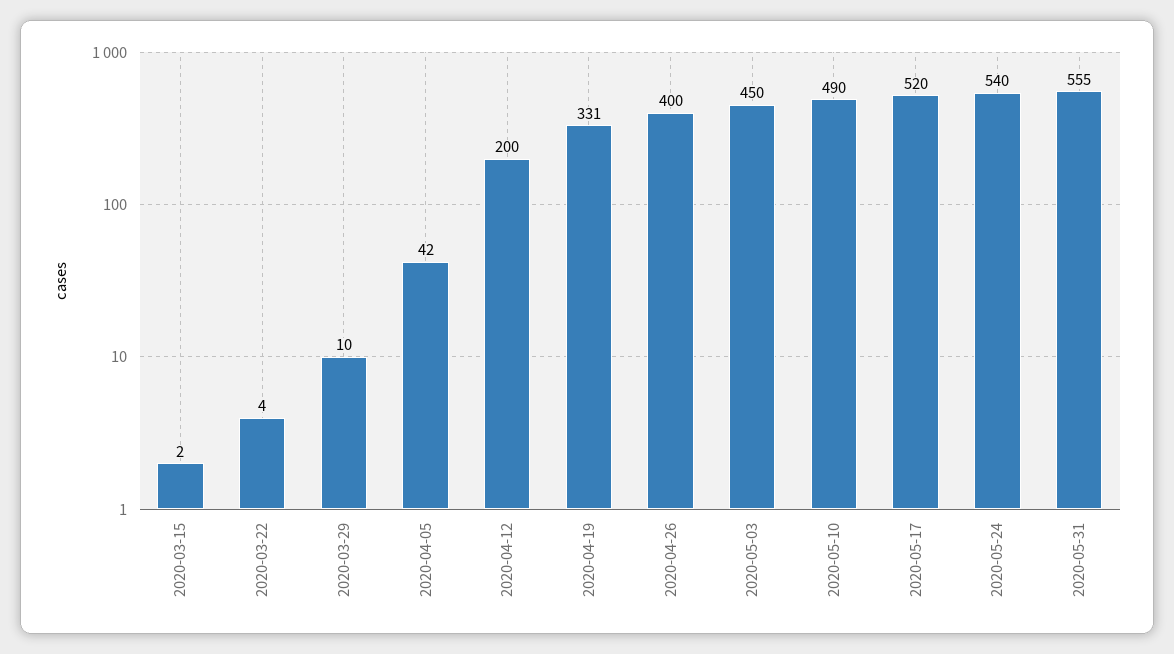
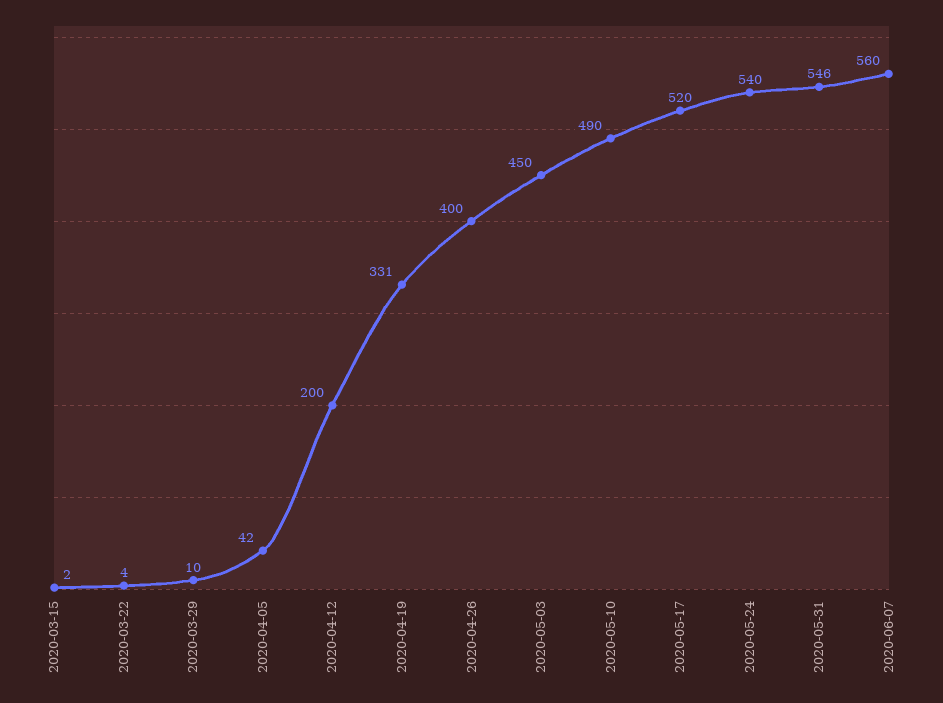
2020-05-31: 555 -> 546
2020-06-07: none -> 560

